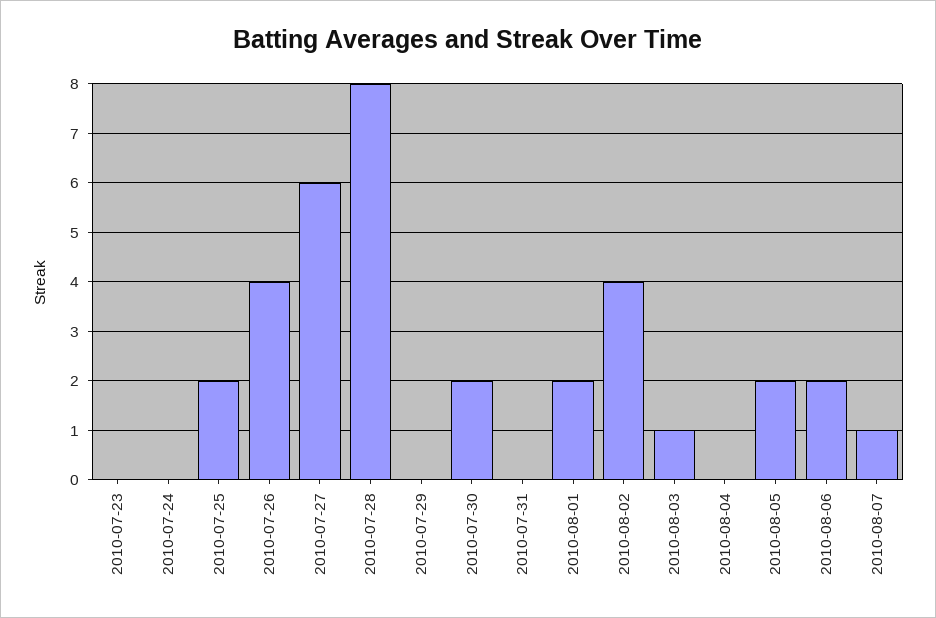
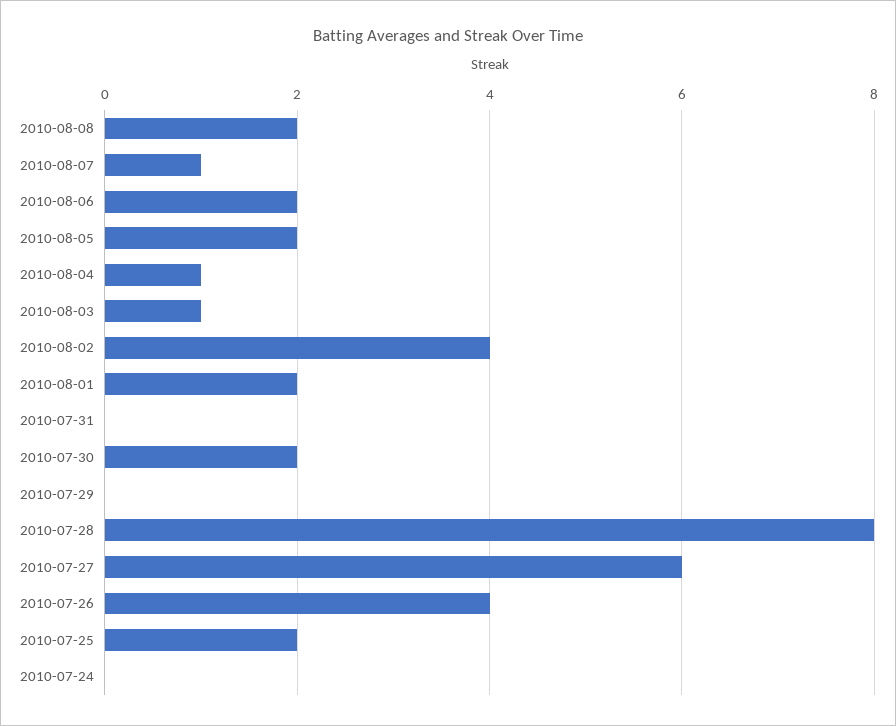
2010-07-23: 0 -> none
2010-08-04: 0 -> 1
2010-08-08: none -> 2

